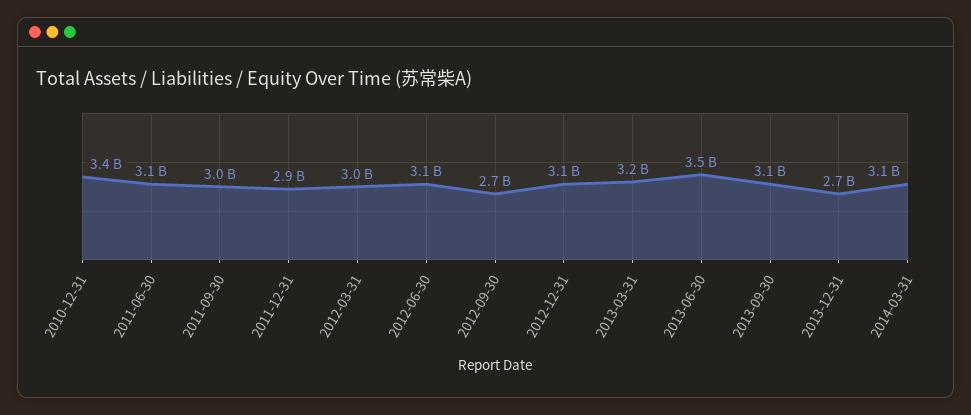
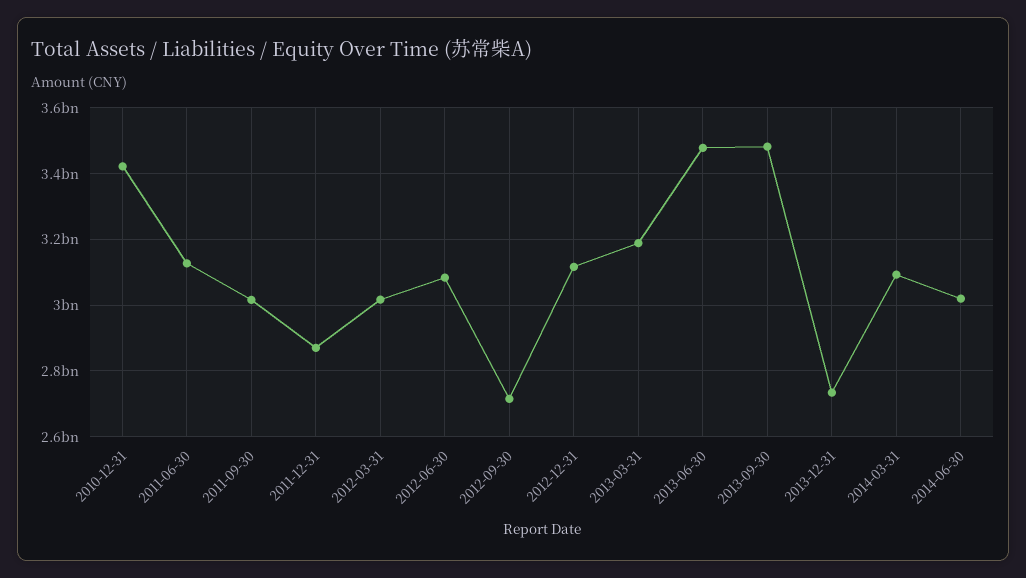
2013-09-30: 3100000000 -> 3480000000
2014-06-30: none -> 3020000000

